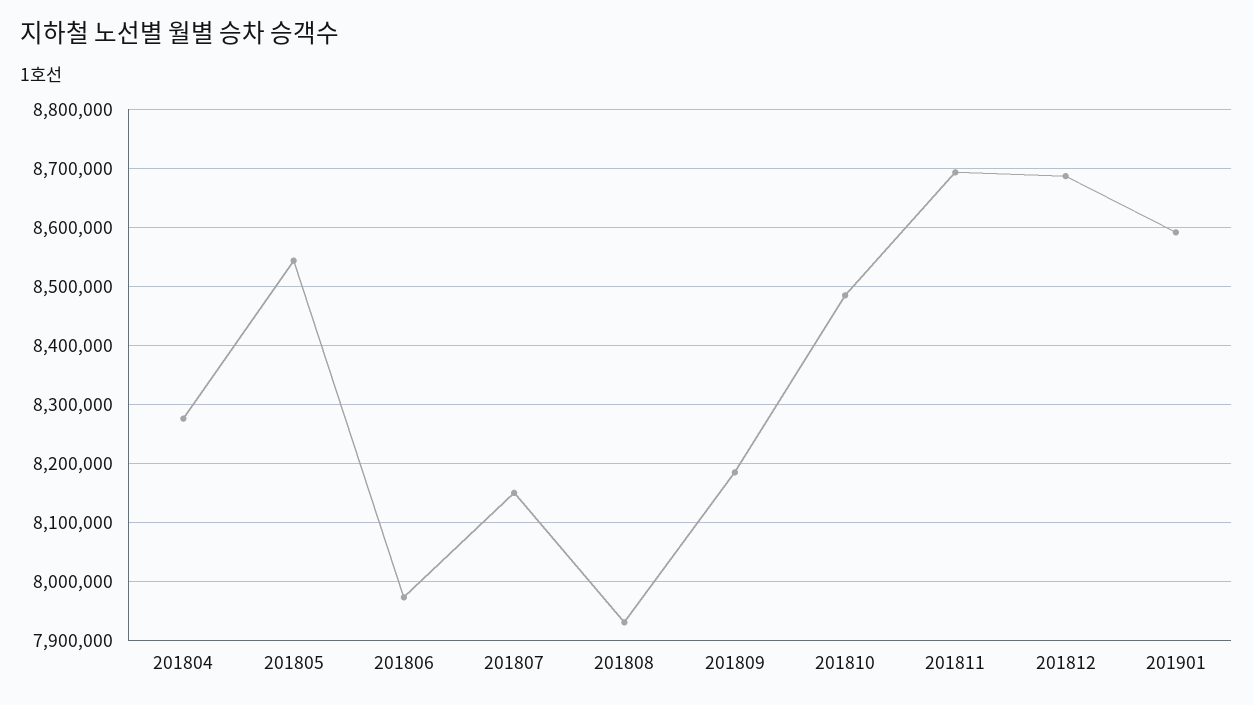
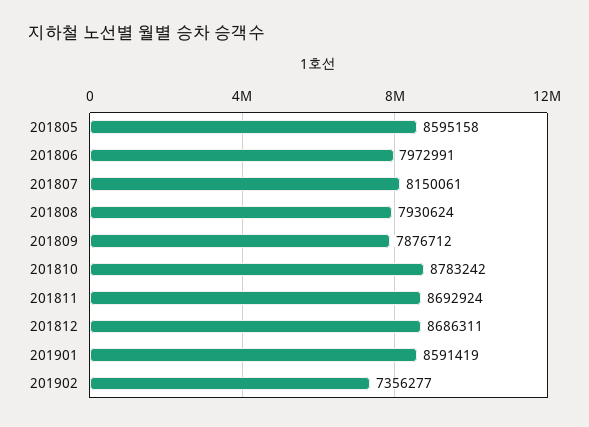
201804: 8280000 -> none
201805: 8540000 -> 8595158
201809: 8180000 -> 7876712
201810: 8480000 -> 8783242
201902: none -> 7356277

